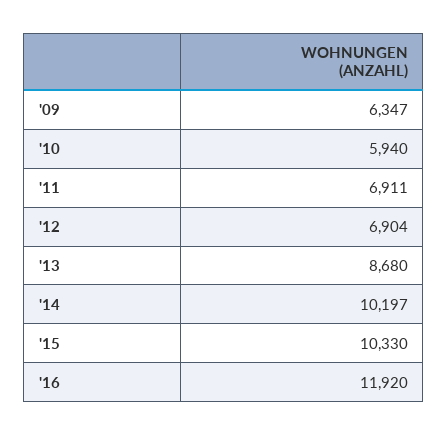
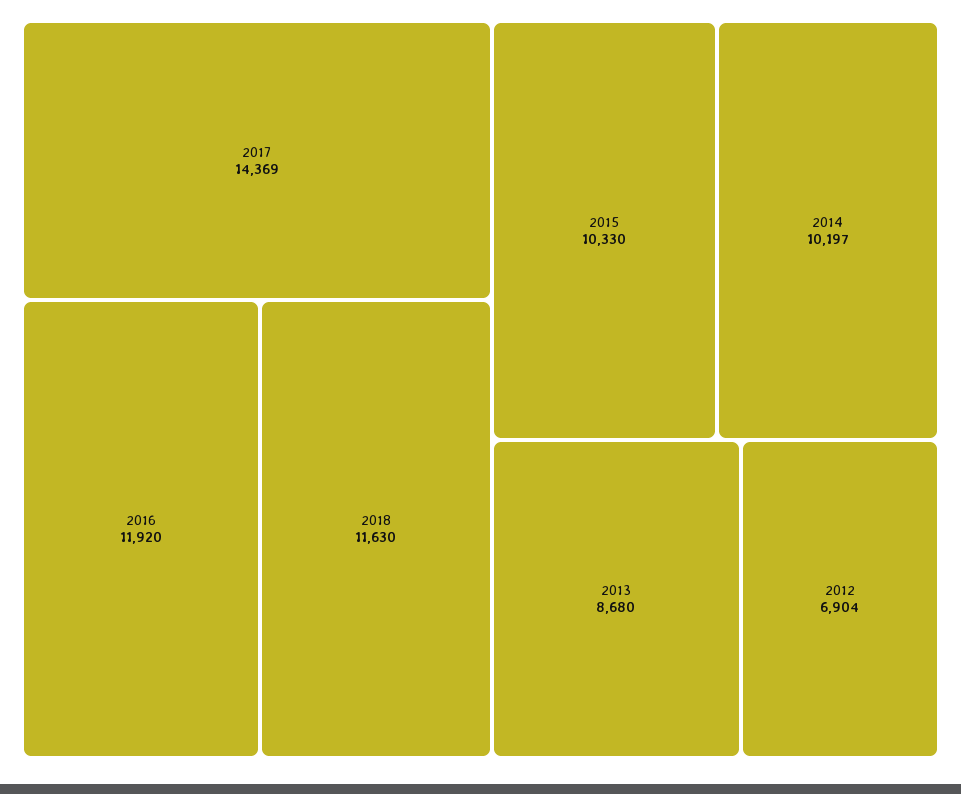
'09: 6347 -> none
'10: 5940 -> none
'11: 6911 -> none
2017: none -> 14369
2018: none -> 11630

